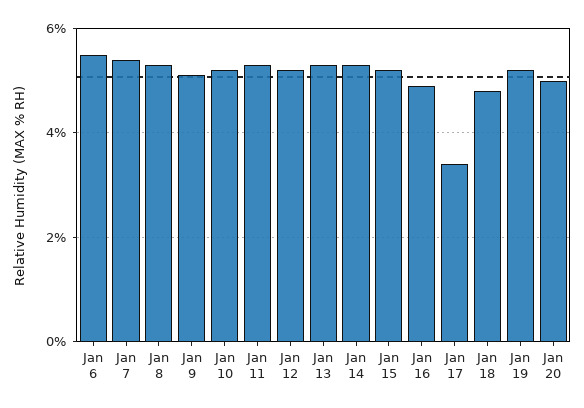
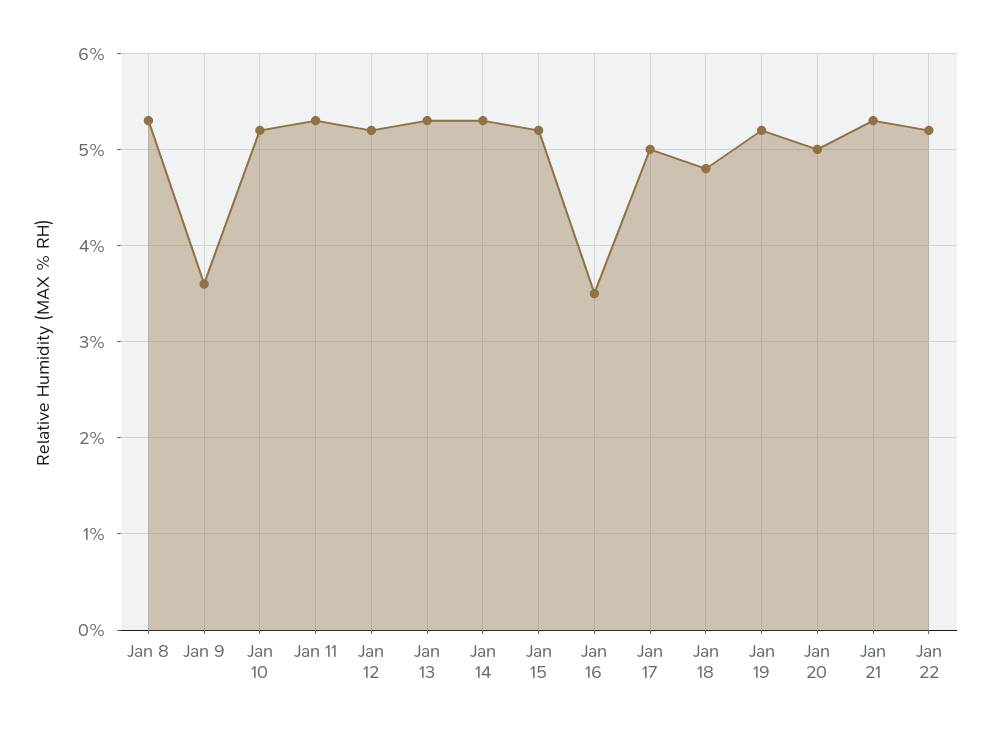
Jan 6: 5.5 -> none
Jan 7: 5.5 -> none
Jan 9: 5 -> 3.6
Jan 16: 5 -> 3.5
Jan 17: 3.5 -> 5
Jan 21: none -> 5.3
Jan 22: none -> 5.2

